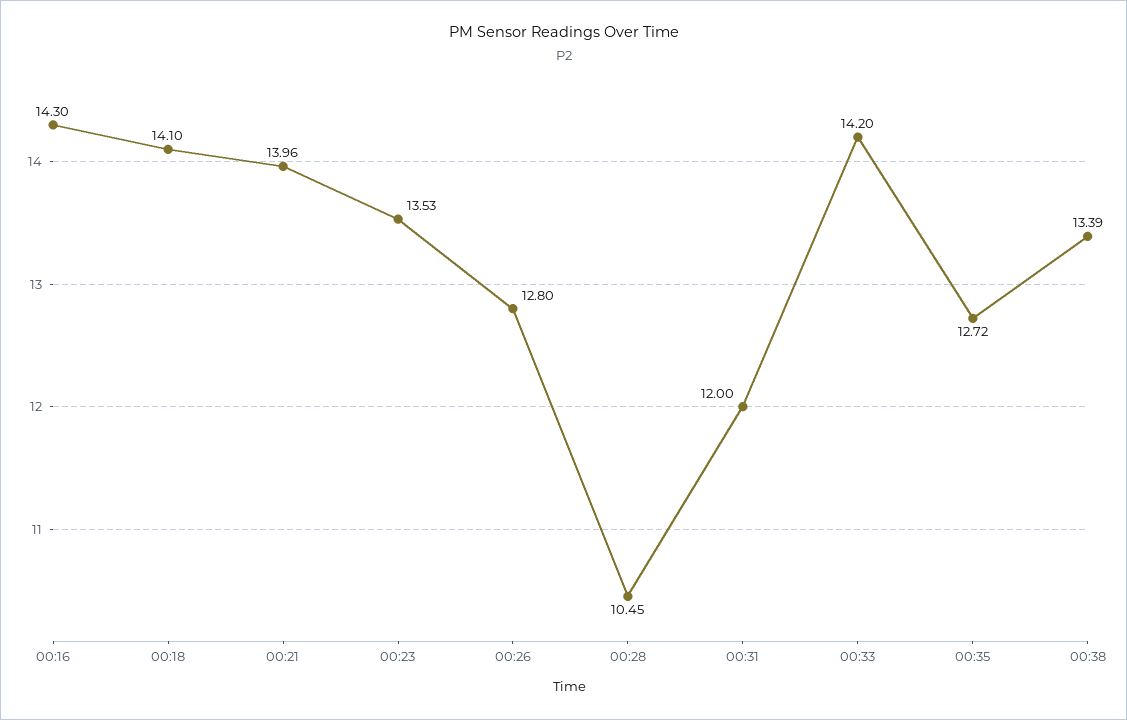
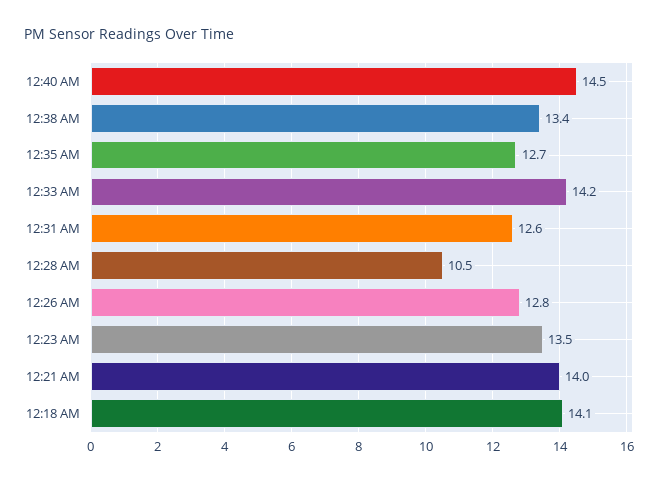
00:16: 14.3 -> none
00:31: 12 -> 12.6
12:40 AM: none -> 14.5

